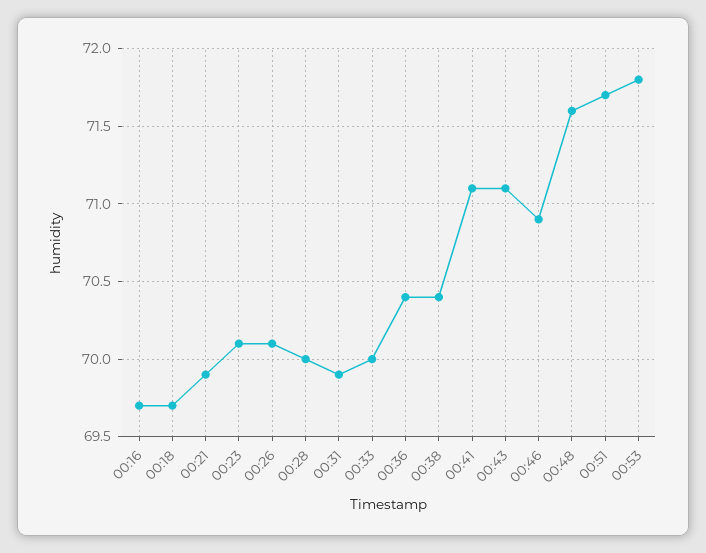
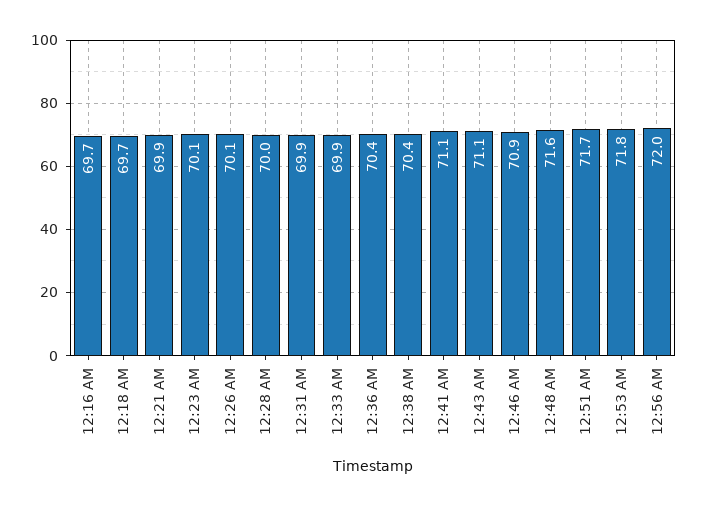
00:33: 70 -> 69.9
12:56 AM: none -> 72

